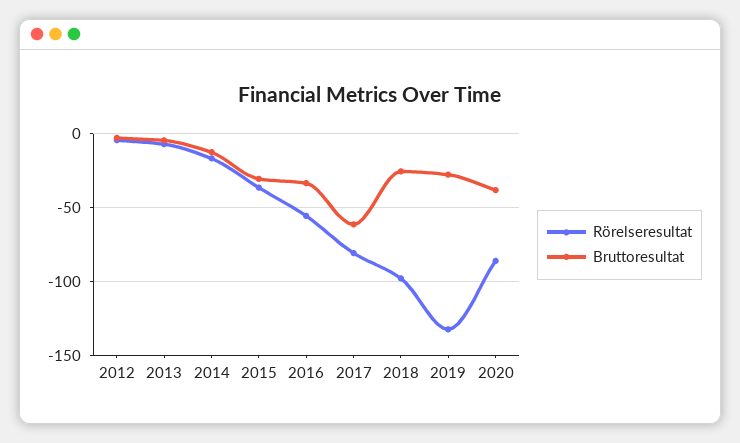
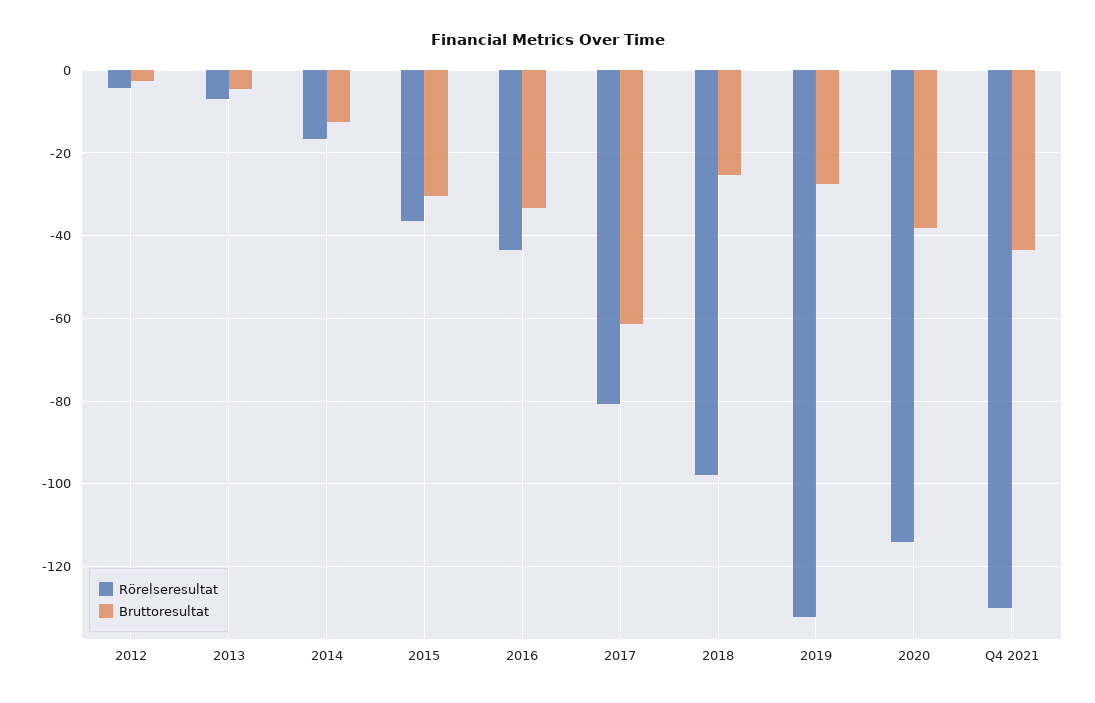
Rörelseresultat, 2016: -55 -> -44
Rörelseresultat, 2020: -85 -> -114
Rörelseresultat, Q4 2021: none -> -130
Bruttoresultat, Q4 2021: none -> -44

